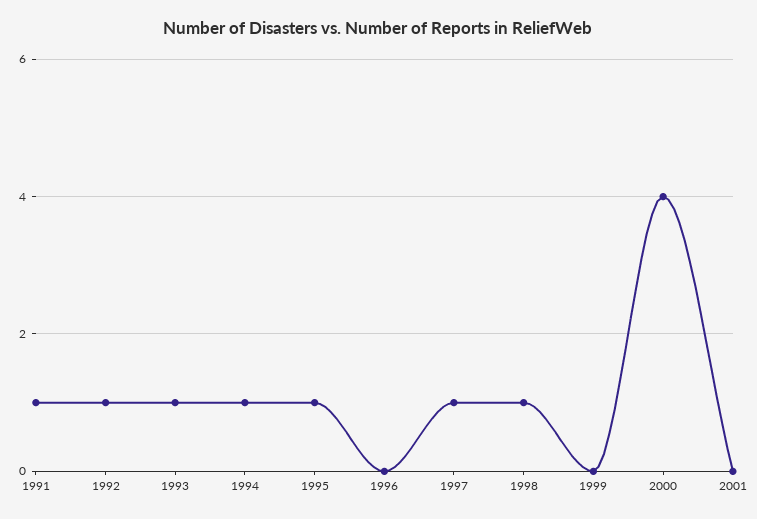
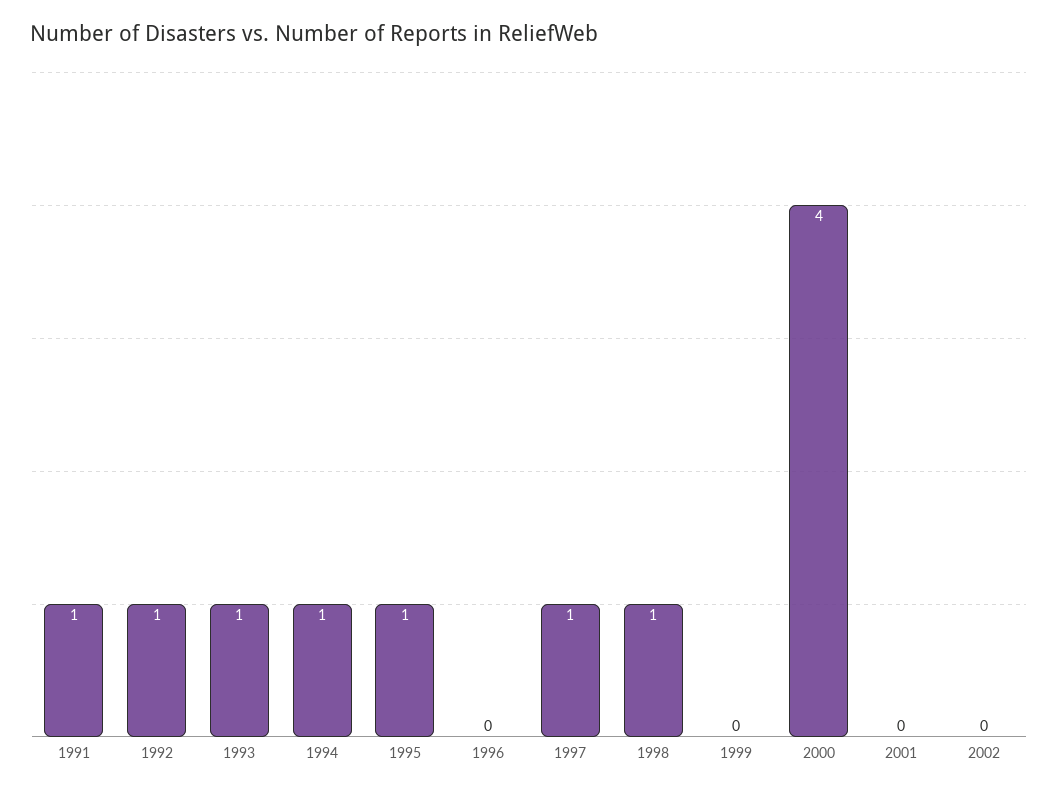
2002: none -> 0

